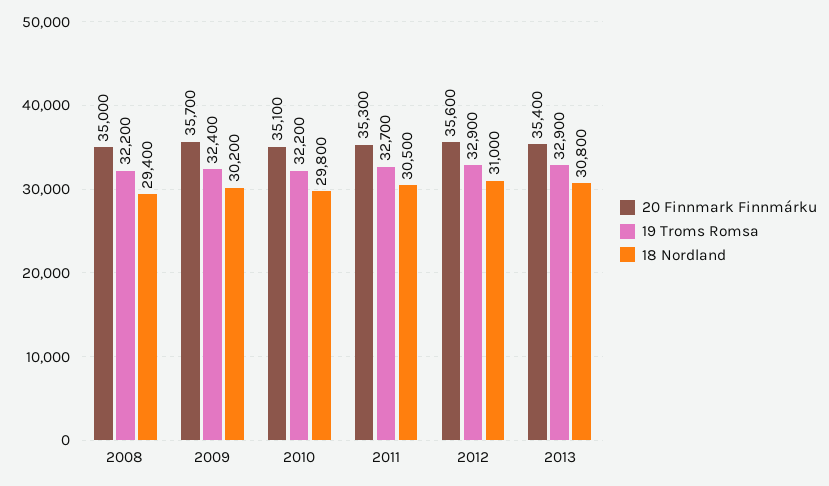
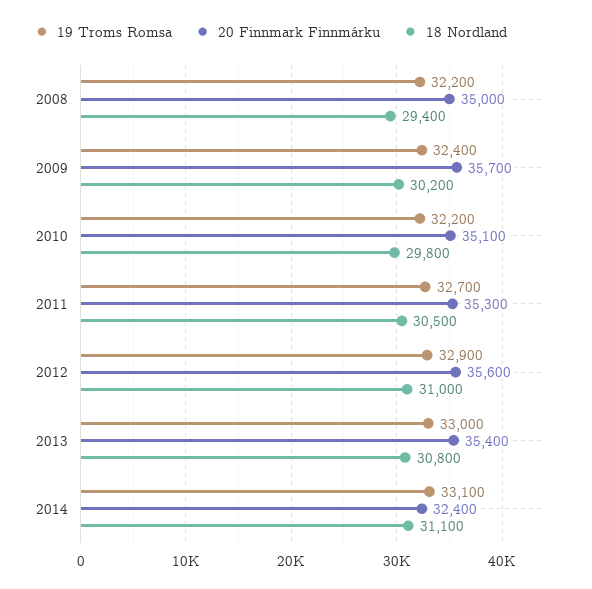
19 Troms Romsa, 2013: 32900 -> 33000
19 Troms Romsa, 2014: none -> 33100
20 Finnmark Finnmárku, 2014: none -> 32400
18 Nordland, 2014: none -> 31100

